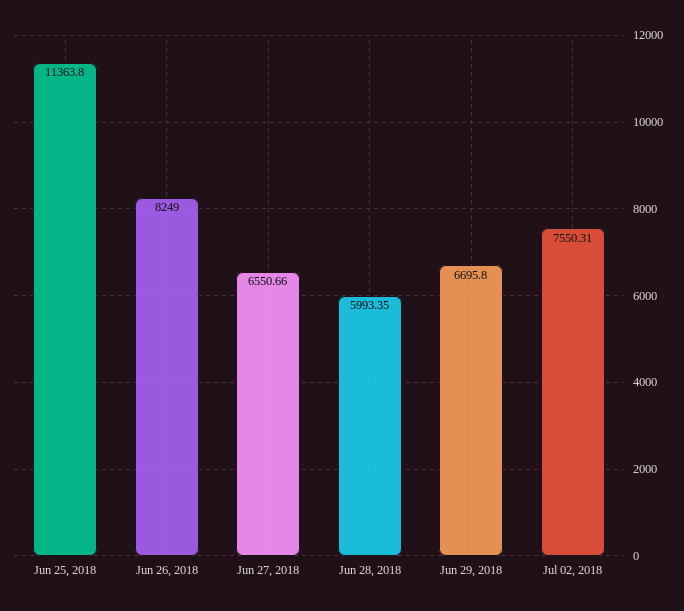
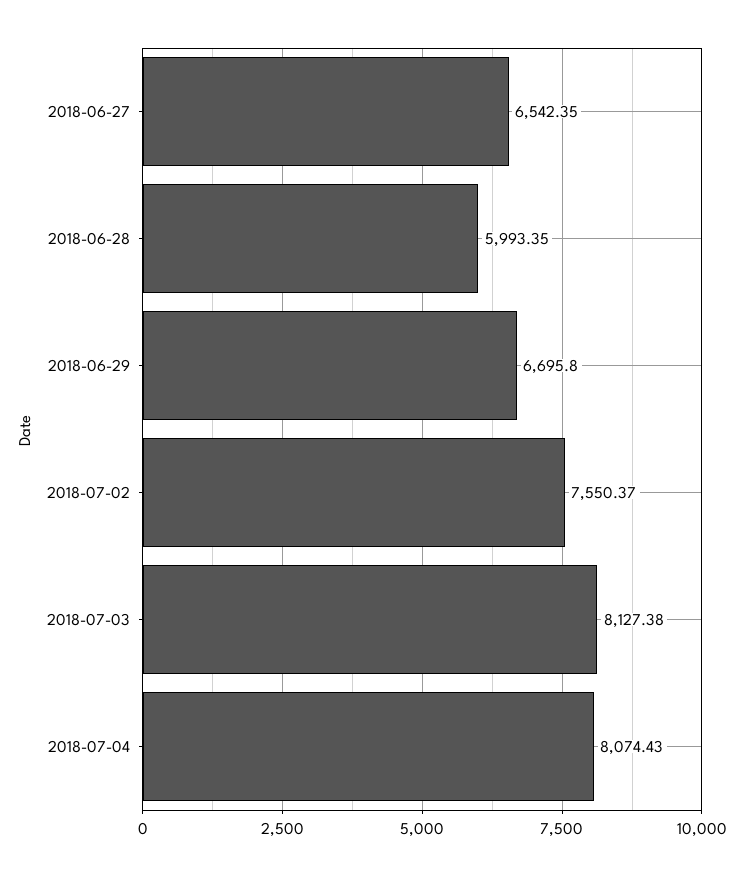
Jun 25, 2018: 11363.8 -> none
Jun 26, 2018: 8249 -> none
Jun 27, 2018: 6550.66 -> 6542.35
Jul 02, 2018: 7550.31 -> 7550.37
2018-07-03: none -> 8127.38
2018-07-04: none -> 8074.43

